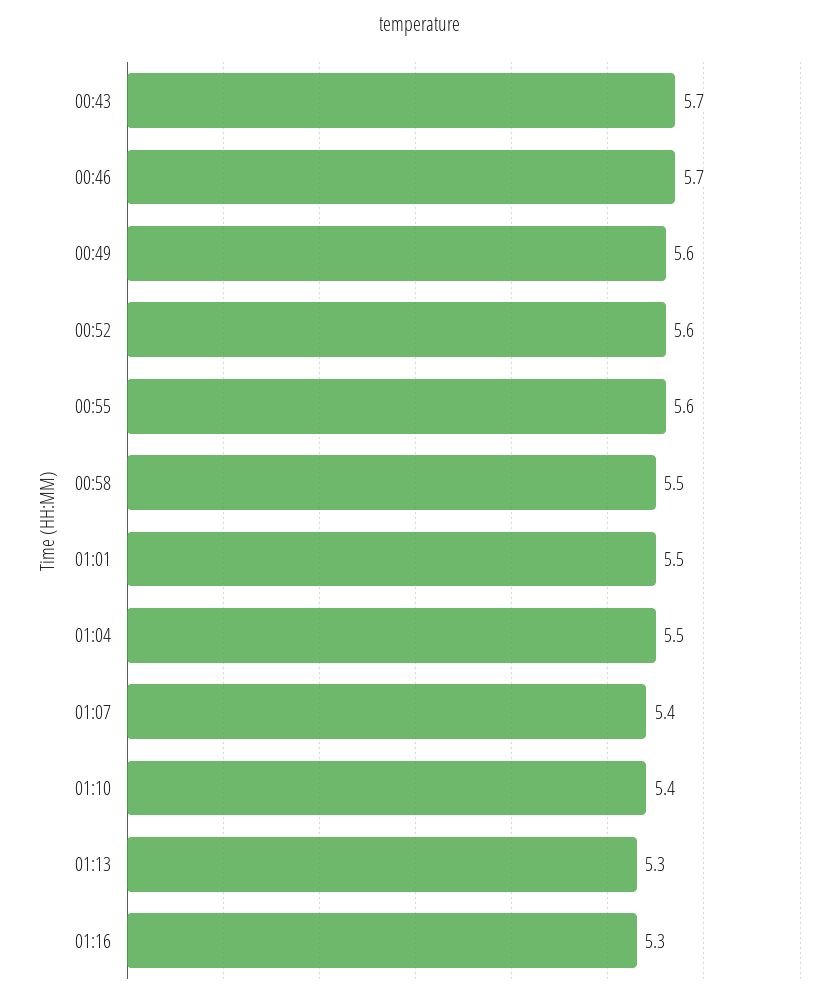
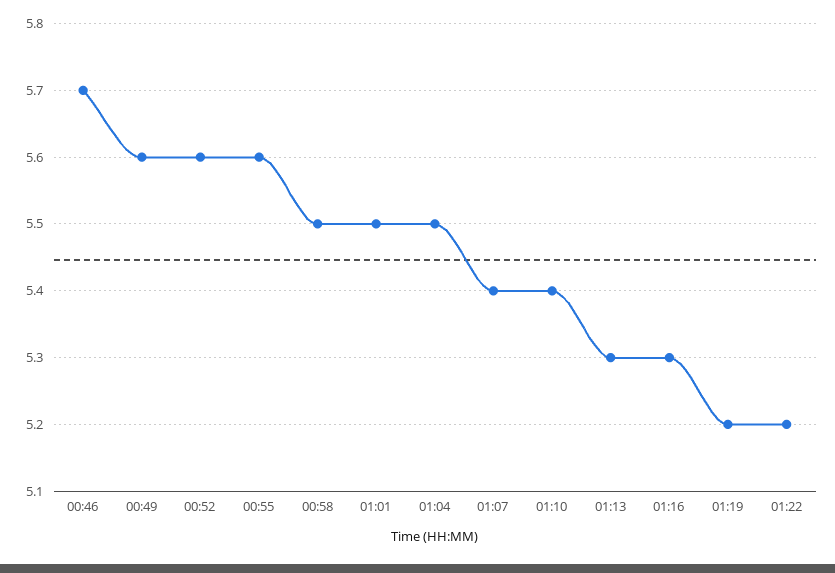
00:43: 5.7 -> none
01:19: none -> 5.2
01:22: none -> 5.2

